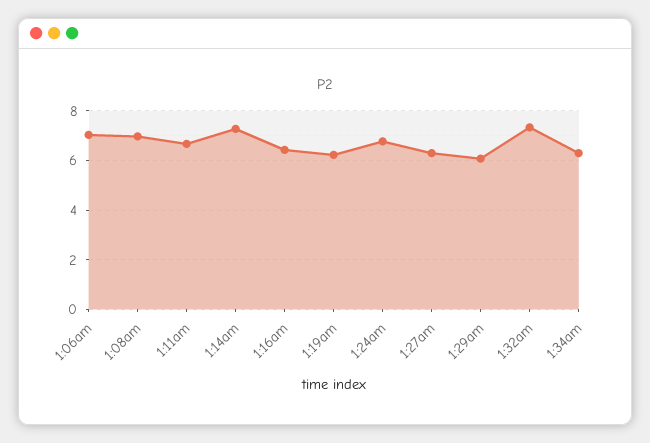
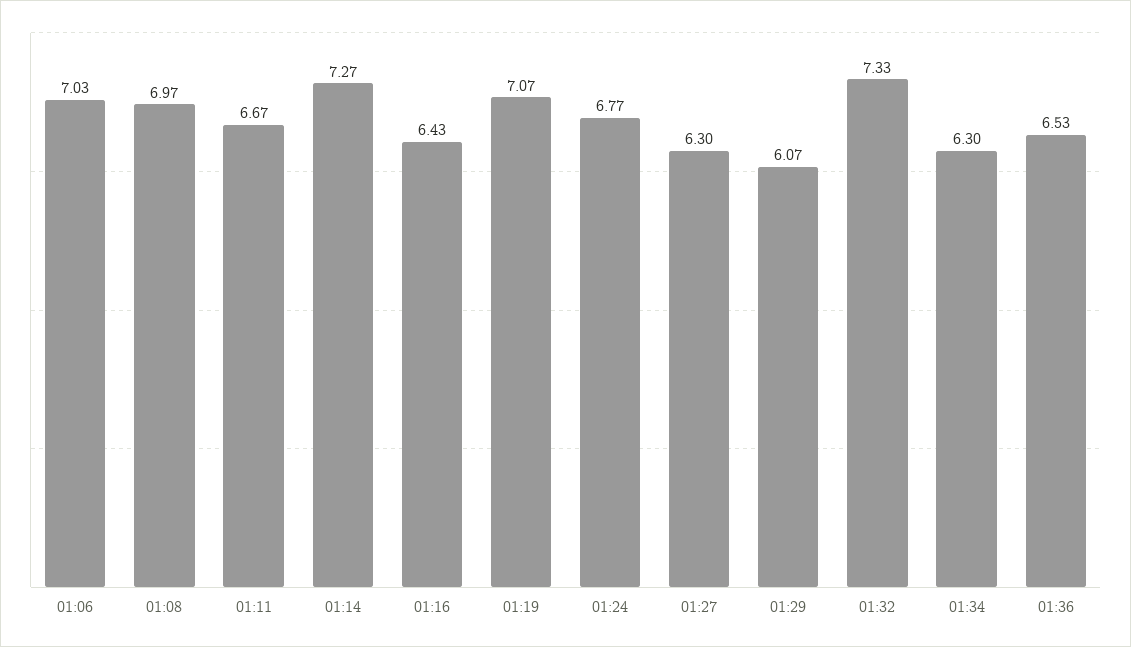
1:19am: 6.25 -> 7.07
01:36: none -> 6.53

